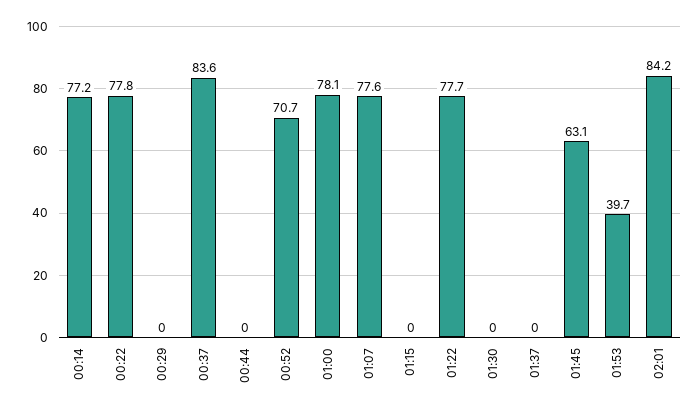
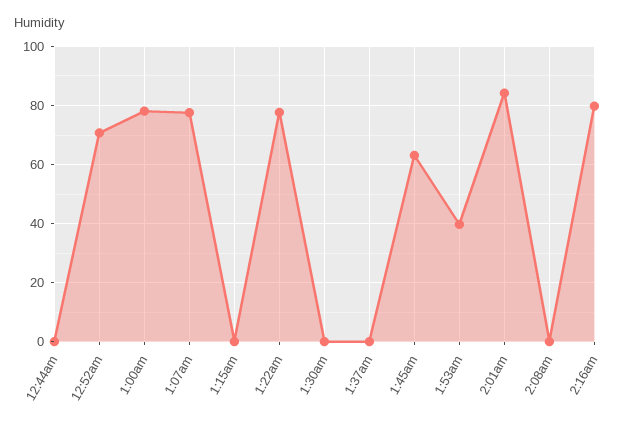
00:14: 77.2 -> none
00:22: 77.8 -> none
00:29: 0 -> none
00:37: 83.6 -> none
2:08am: none -> 0
2:16am: none -> 80

